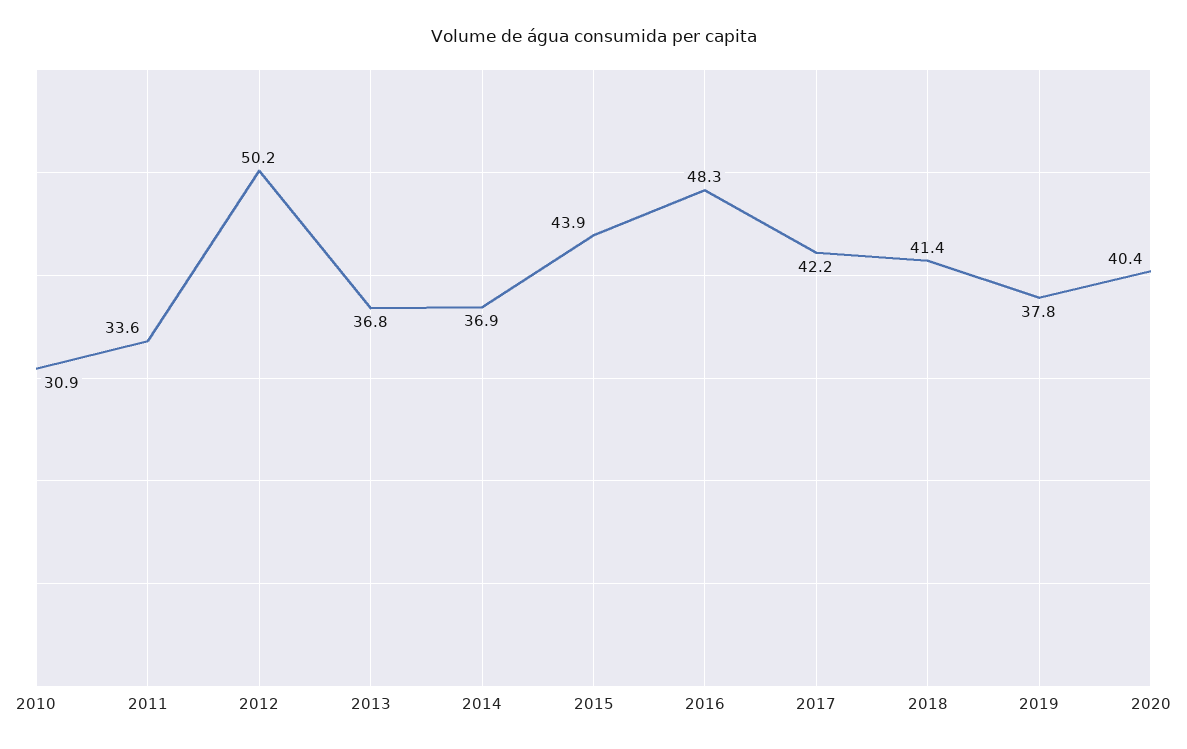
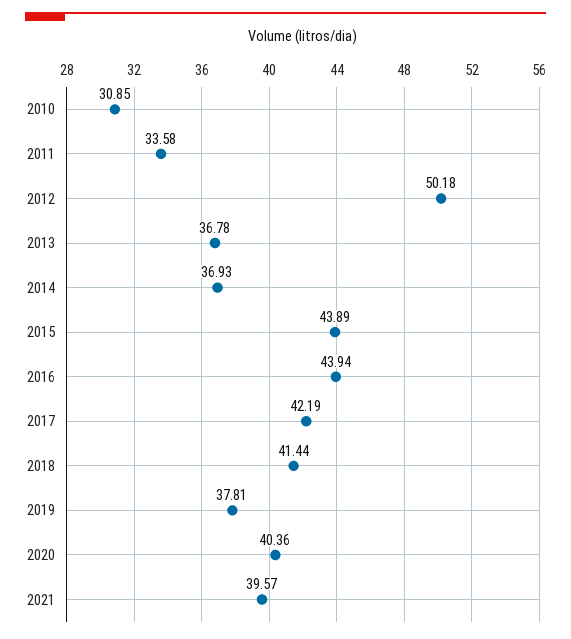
2016: 48.3 -> 43.94
2021: none -> 39.57

